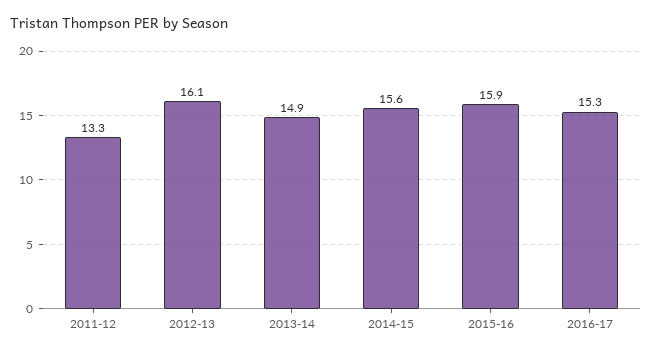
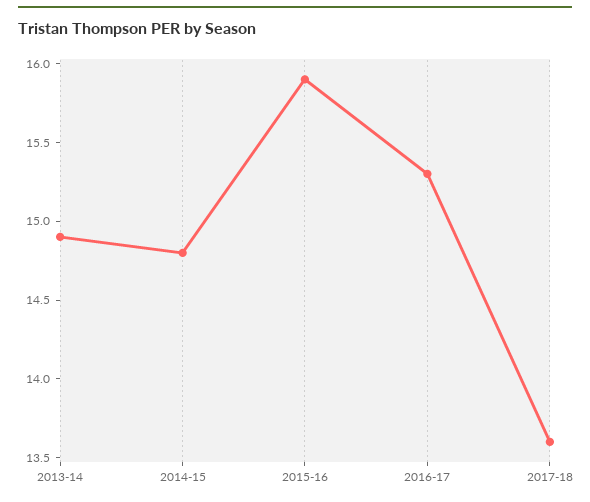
2011-12: 13.3 -> none
2012-13: 16.1 -> none
2014-15: 15.6 -> 14.8
2017-18: none -> 13.6

